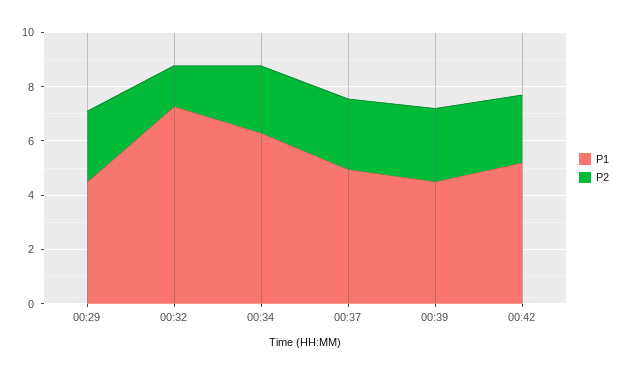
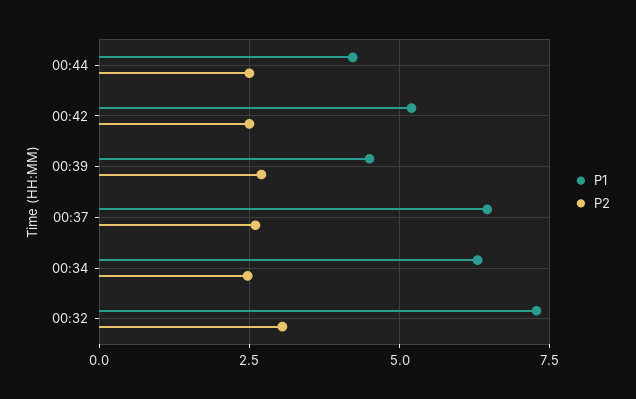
P1, 00:29: 4.5 -> none
P2, 00:29: 2.5 -> none
P2, 00:32: 1.5 -> 3
P1, 00:37: 5 -> 6.5
P1, 00:44: none -> 4.25
P2, 00:44: none -> 2.5

